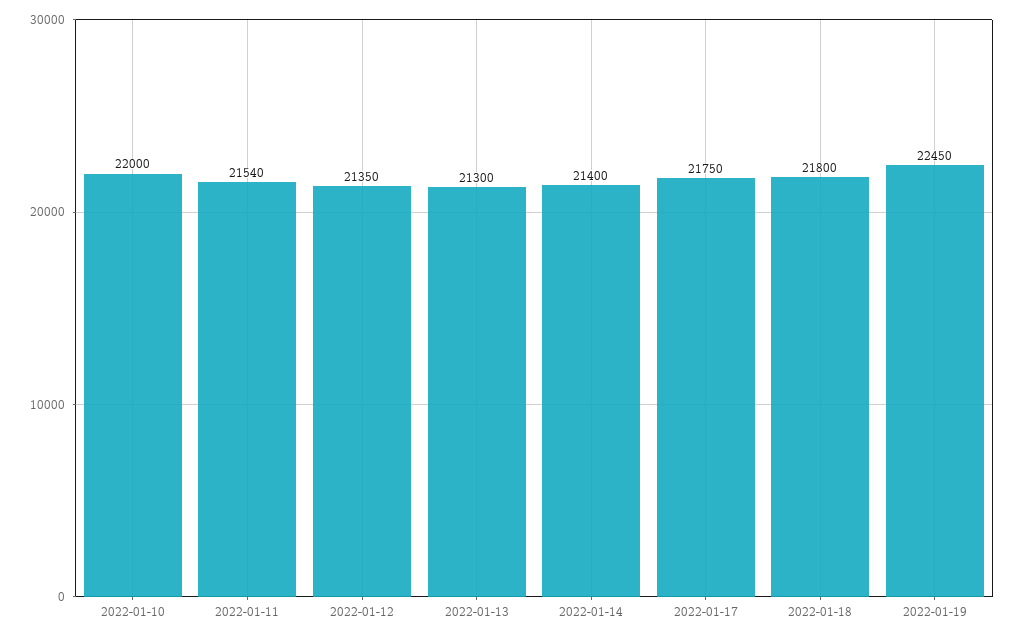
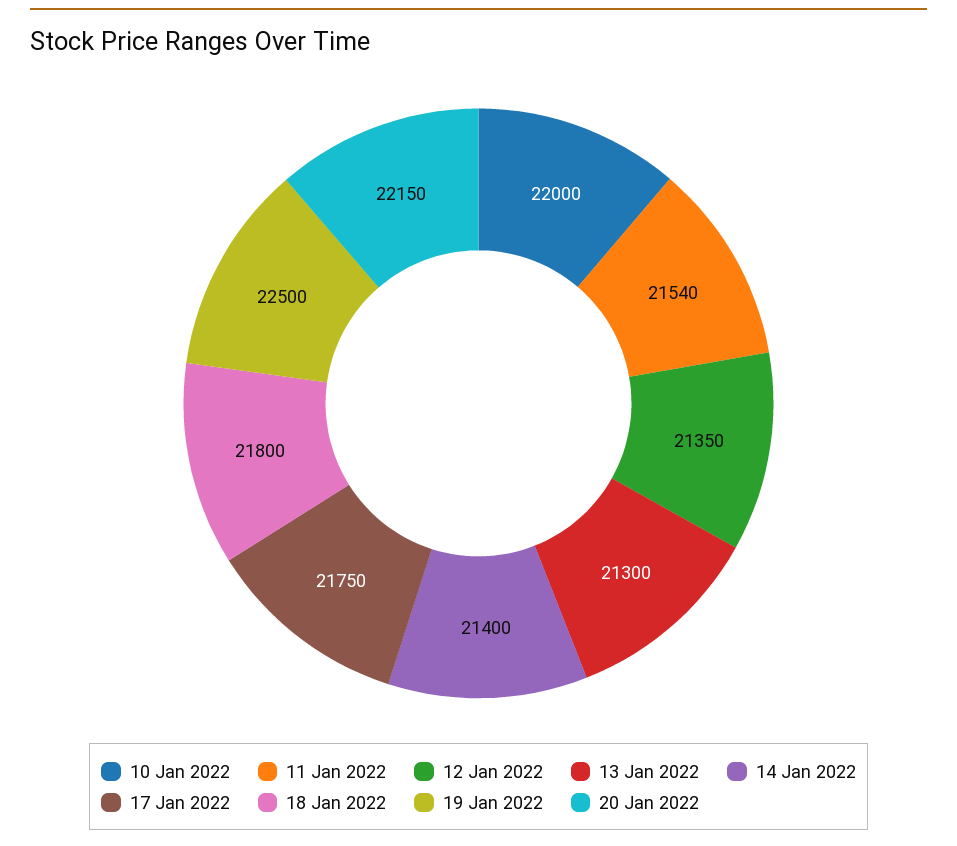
2022-01-19: 22450 -> 22500
20 Jan 2022: none -> 22150

